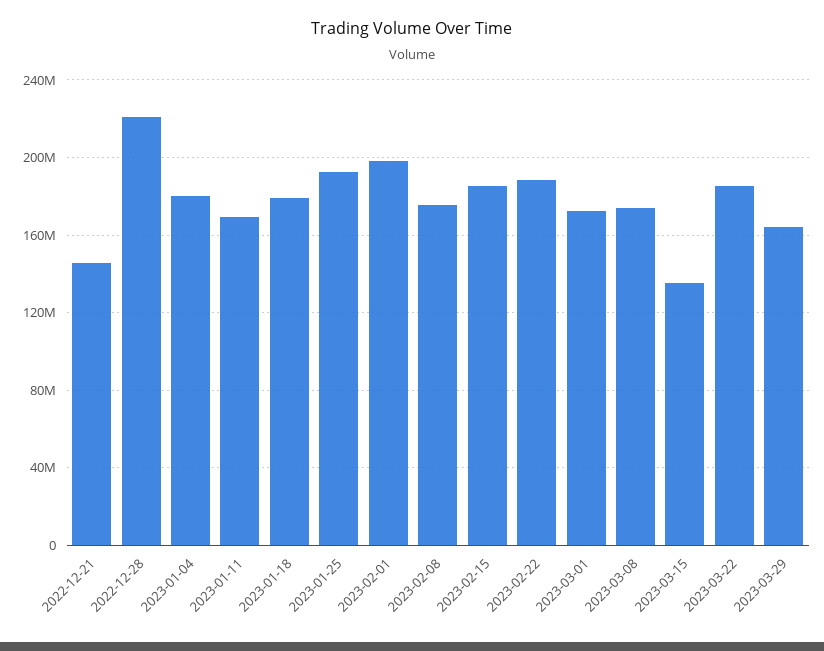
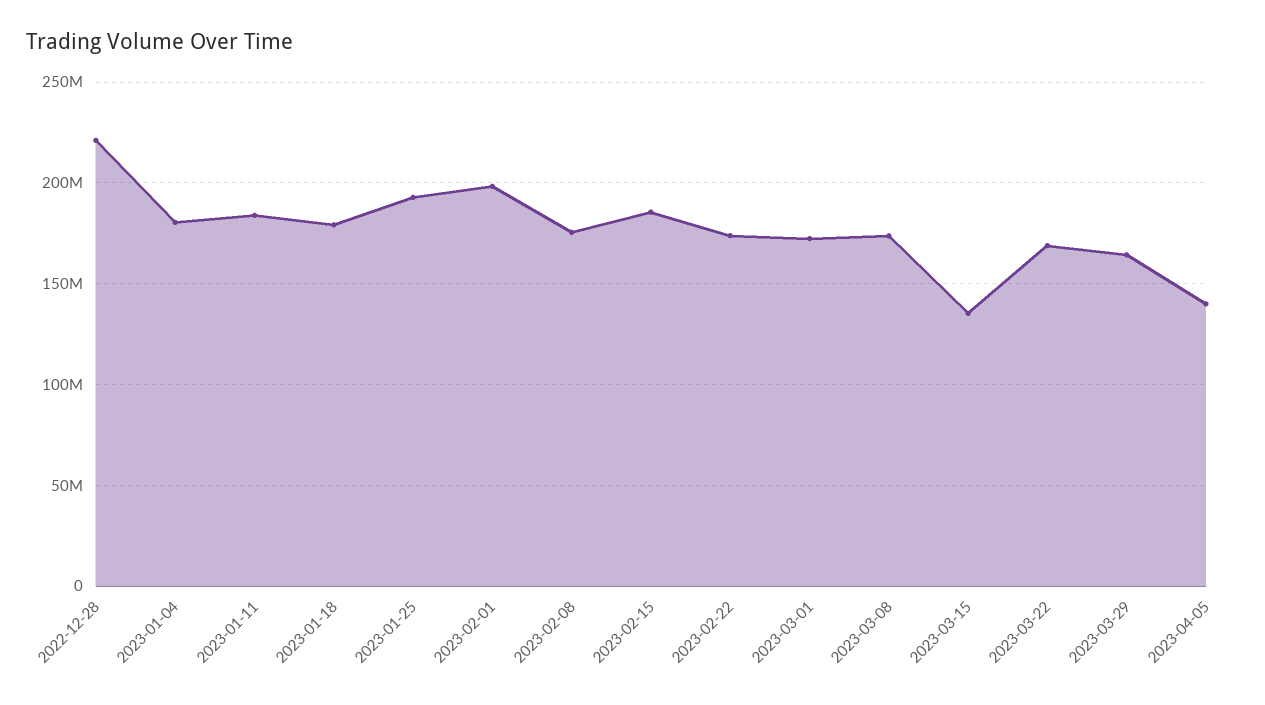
2022-12-21: 145000000 -> none
2023-01-11: 170000000 -> 185000000
2023-02-22: 190000000 -> 175000000
2023-03-22: 185000000 -> 170000000
2023-04-05: none -> 140000000

